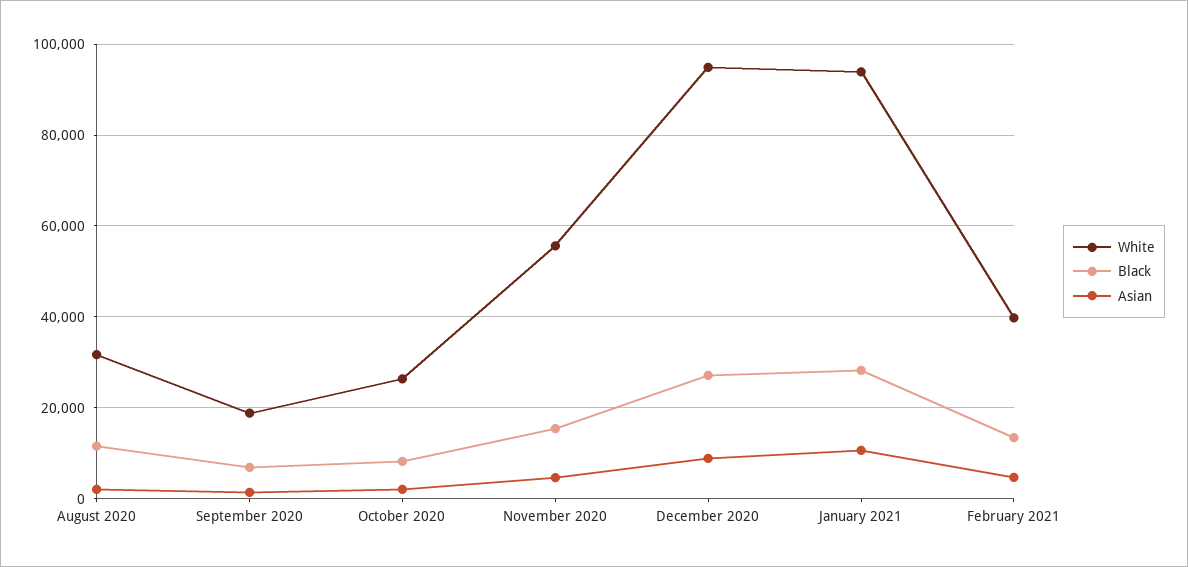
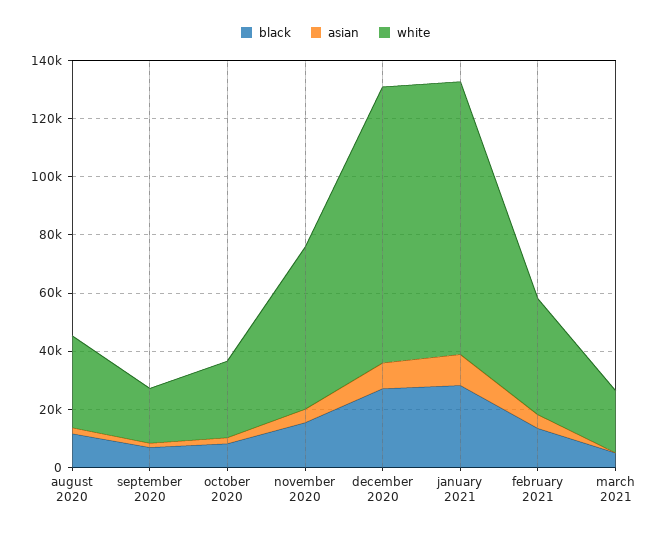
Black, march 2021: none -> 5000
Asian, march 2021: none -> 0
White, march 2021: none -> 20000

